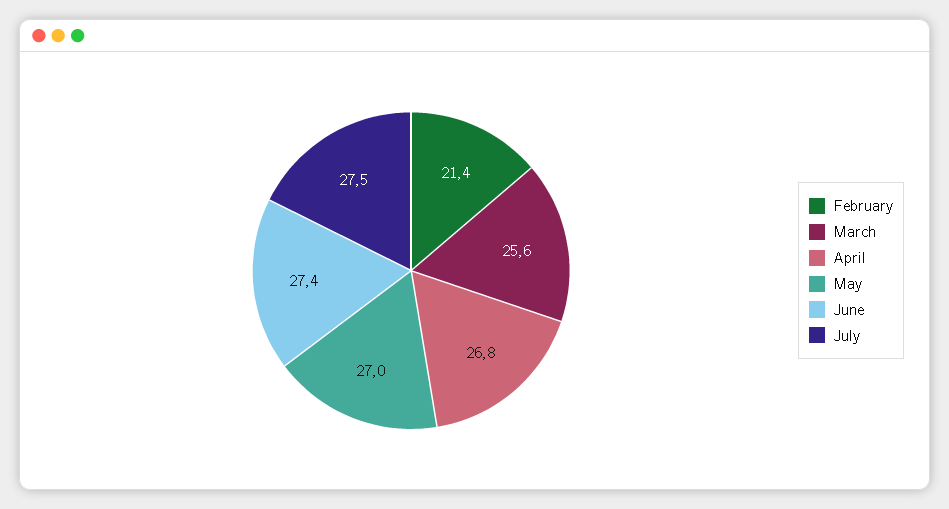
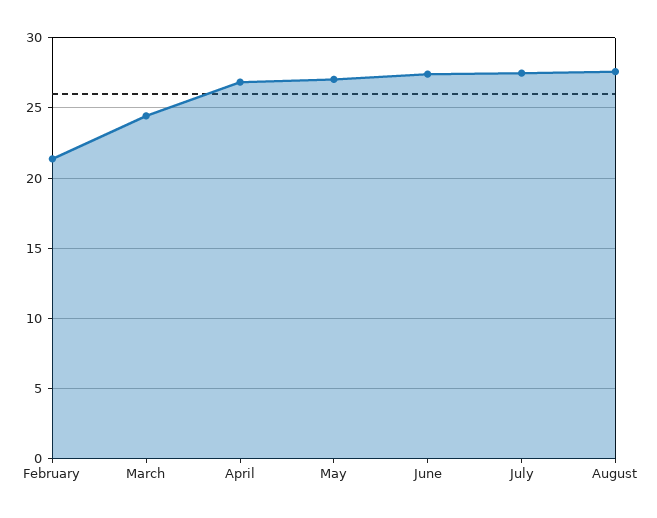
March: 25.6 -> 24.5
August: none -> 27.5

